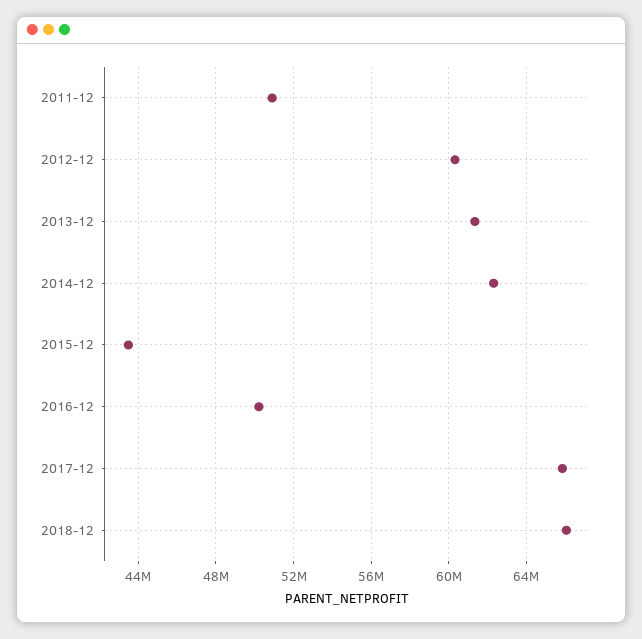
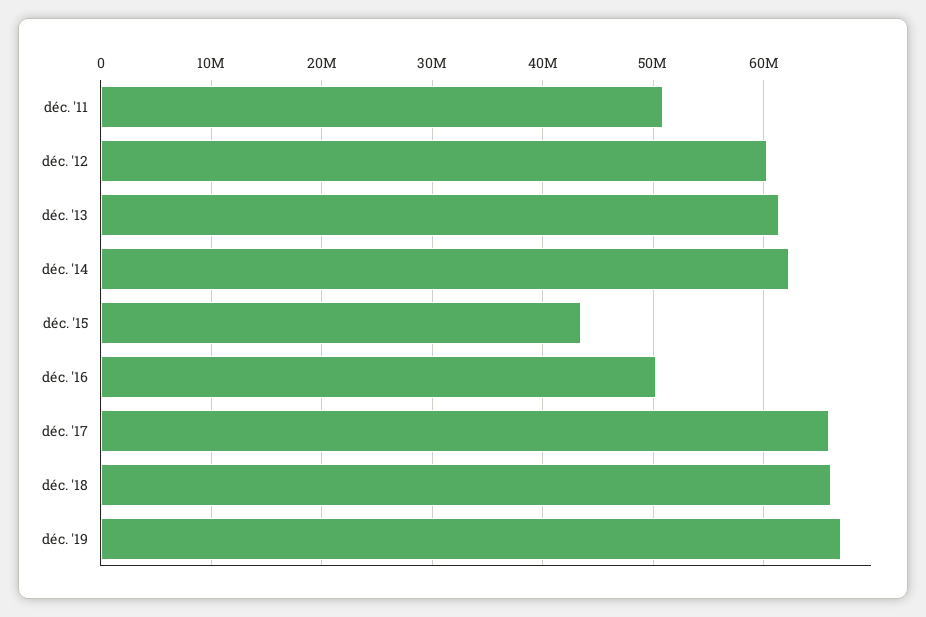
déc. '19: none -> 67000000

